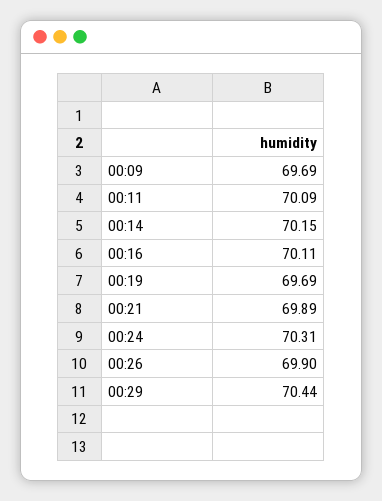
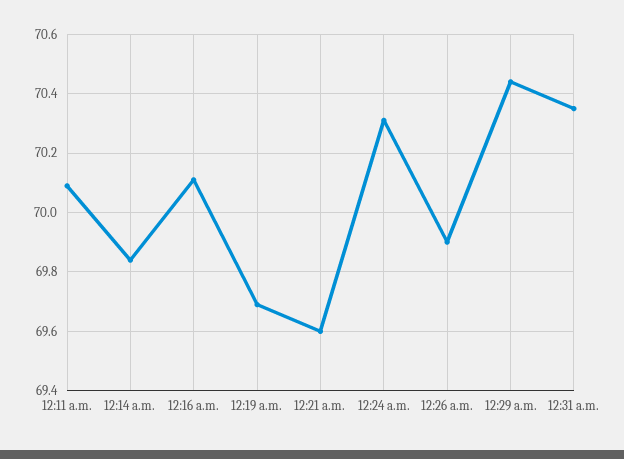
00:09: 69.69 -> none
00:14: 70.15 -> 69.85
00:21: 69.89 -> 69.6
12:31 a.m.: none -> 70.35

